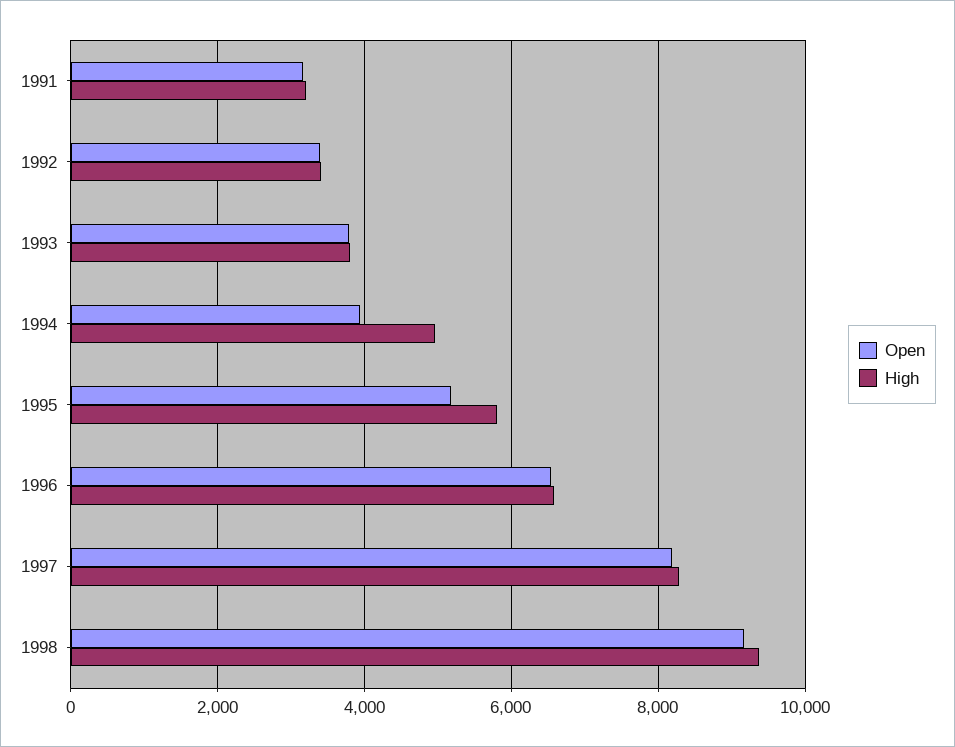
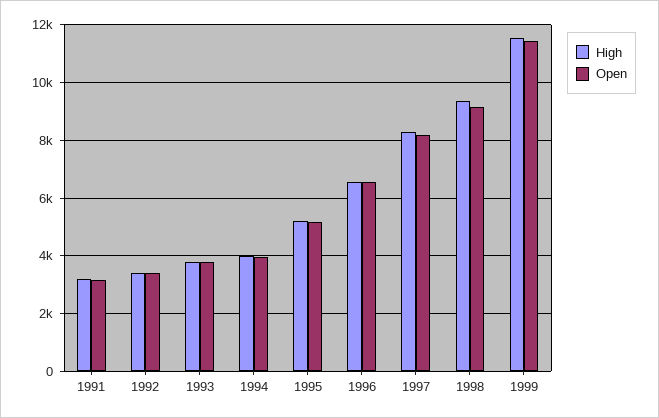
High, 1994: 5000 -> 4000
High, 1995: 5800 -> 5250
High, 1999: none -> 11500
Open, 1999: none -> 11500

